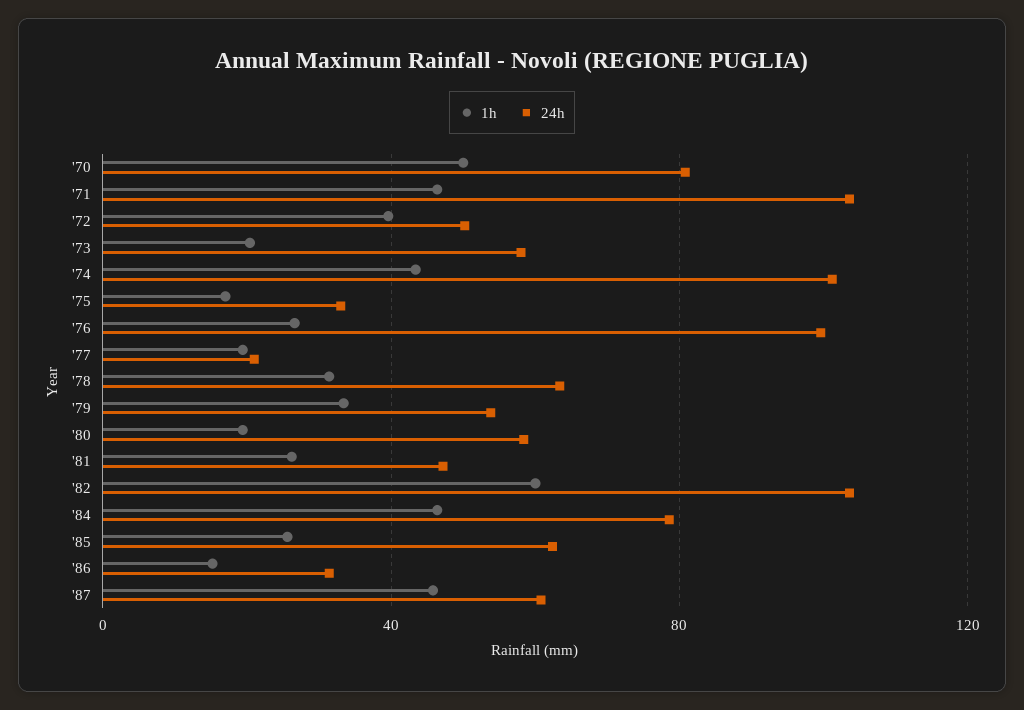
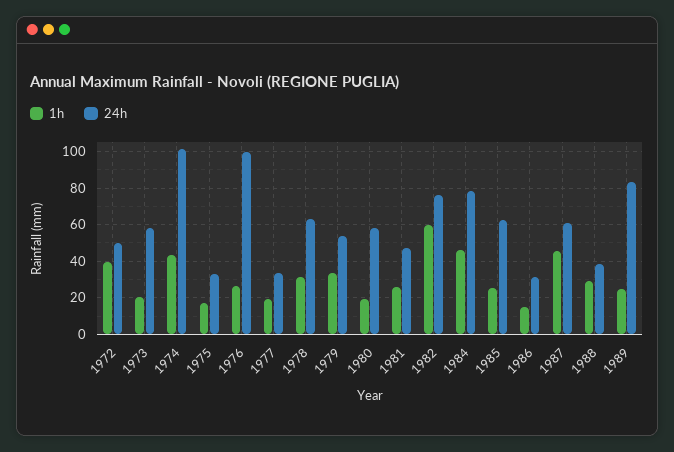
1h, '70: 50 -> none
24h, '70: 80 -> none
1h, '71: 45 -> none
24h, '71: 105 -> none
24h, '77: 20 -> 35
24h, '82: 105 -> 75
1h, 1988: none -> 30
24h, 1988: none -> 40
1h, 1989: none -> 25
24h, 1989: none -> 85

